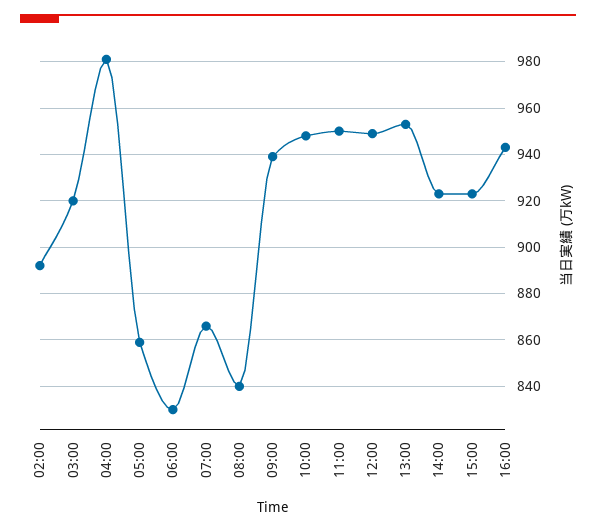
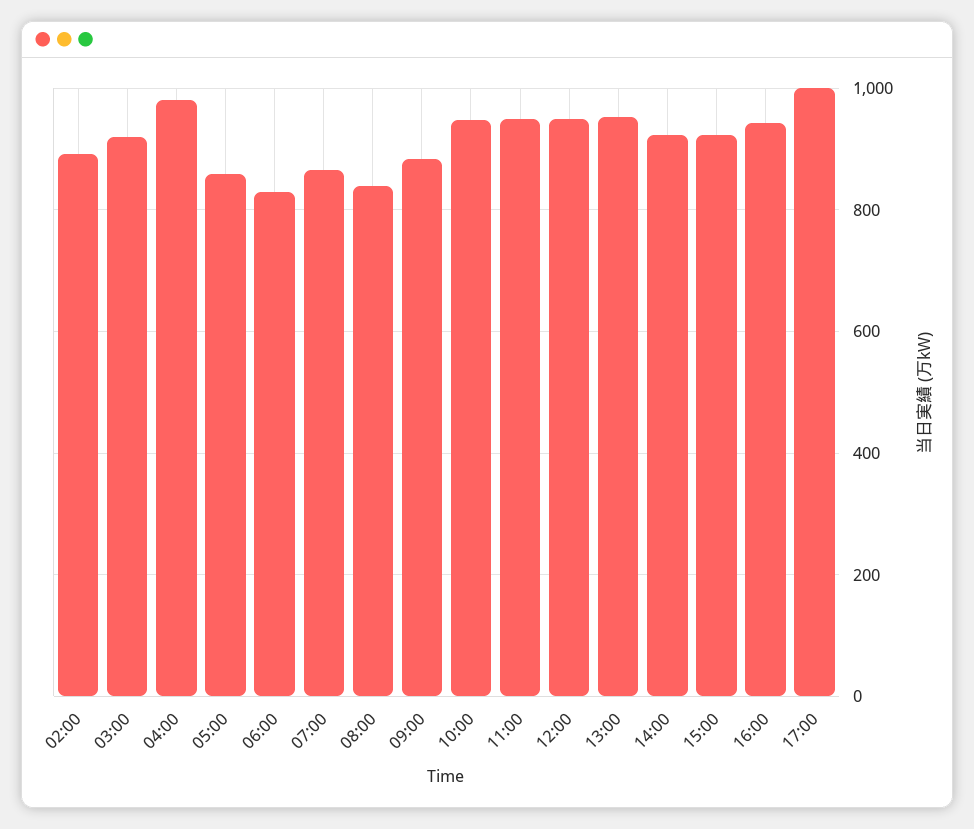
09:00: 940 -> 880
17:00: none -> 1000

